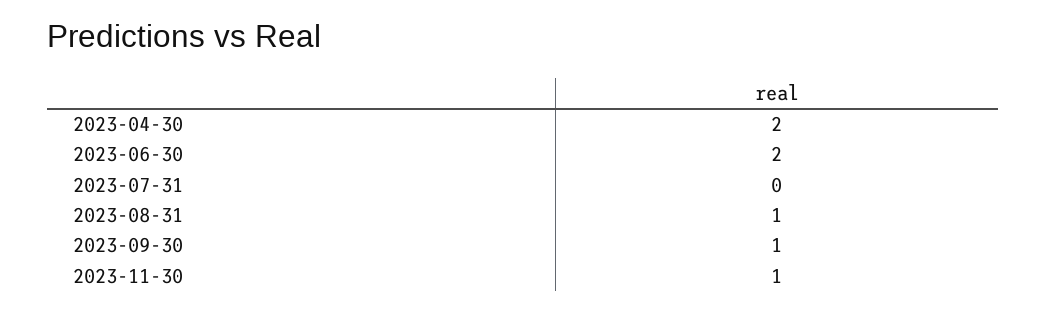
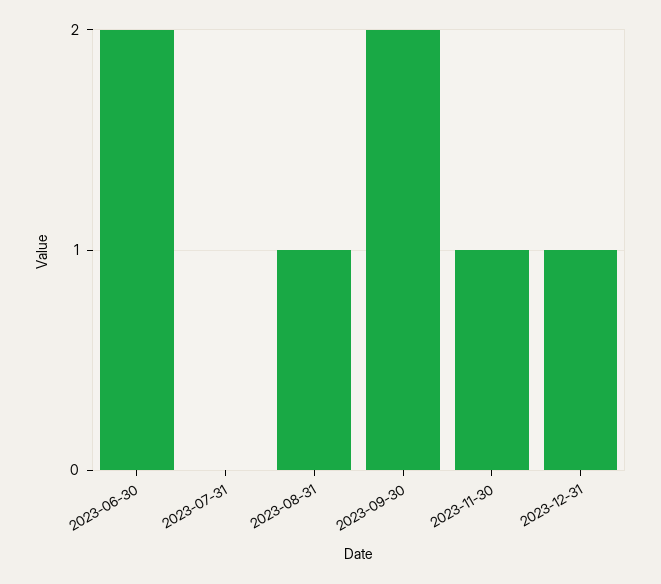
2023-04-30: 2 -> none
2023-09-30: 1 -> 2
2023-12-31: none -> 1

